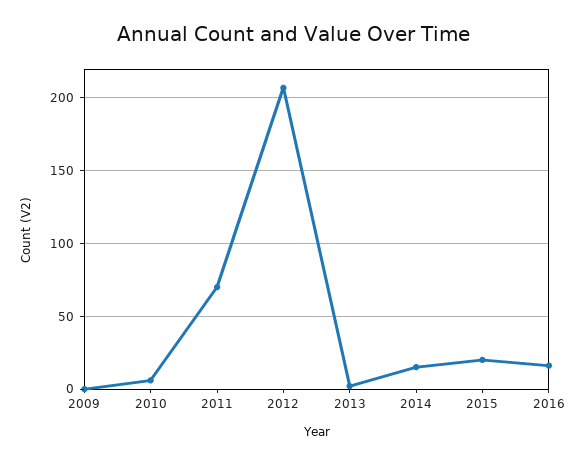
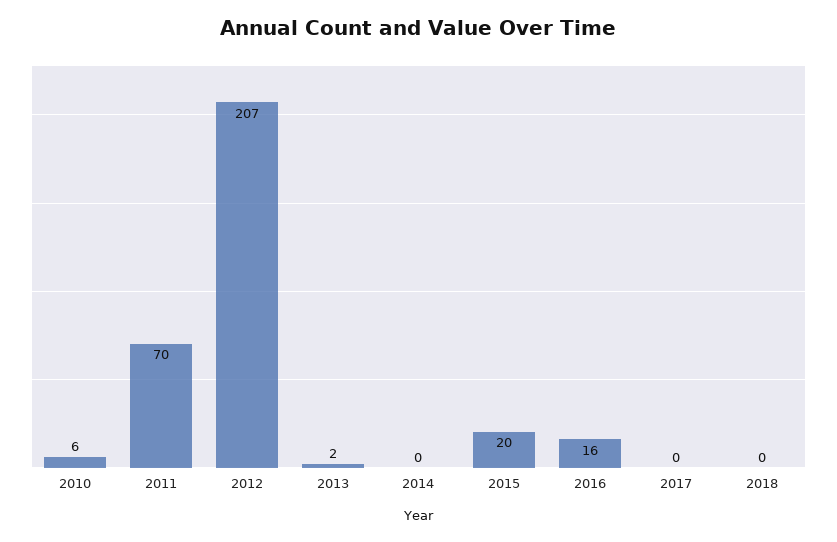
2009: 0 -> none
2014: 15 -> 0
2017: none -> 0
2018: none -> 0

